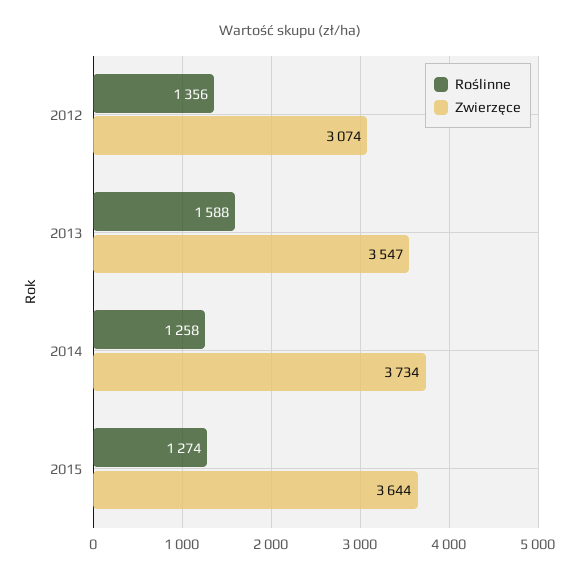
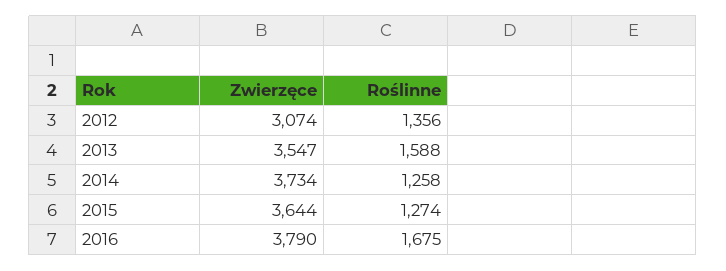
Zwierzęce, 2016: none -> 3790
Roślinne, 2016: none -> 1675

